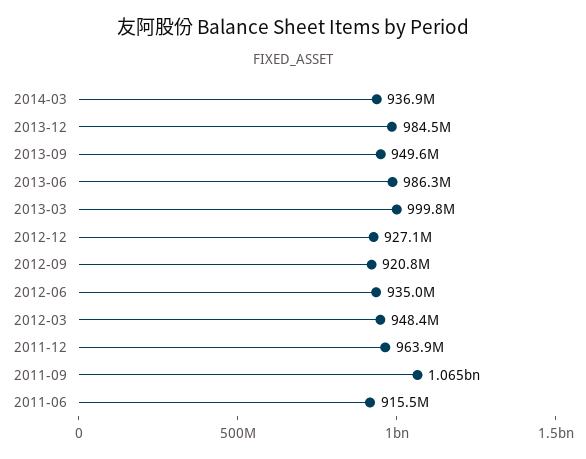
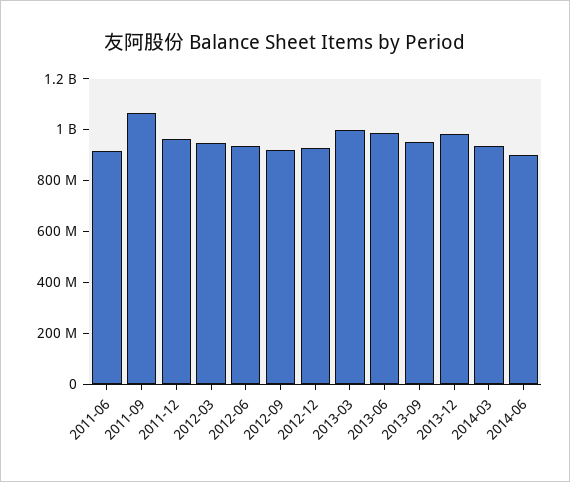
2014-06: none -> 900000000

